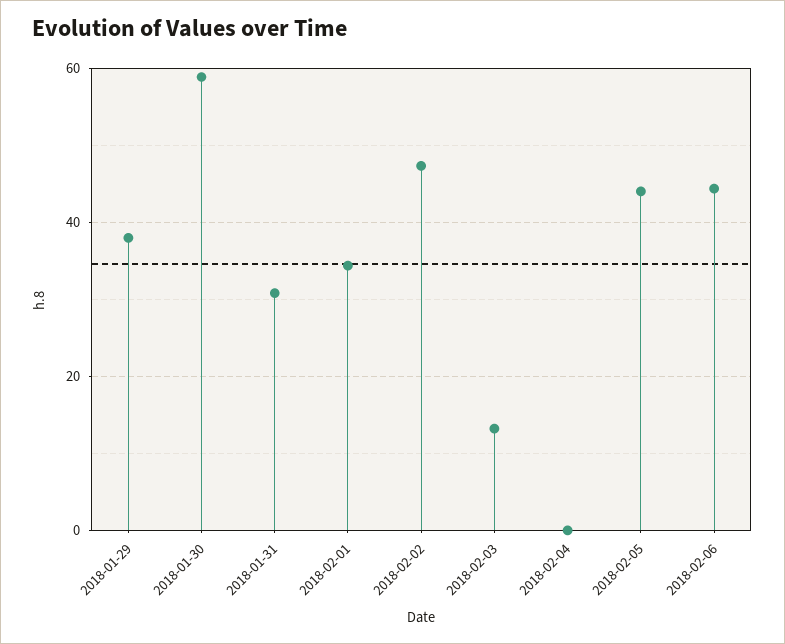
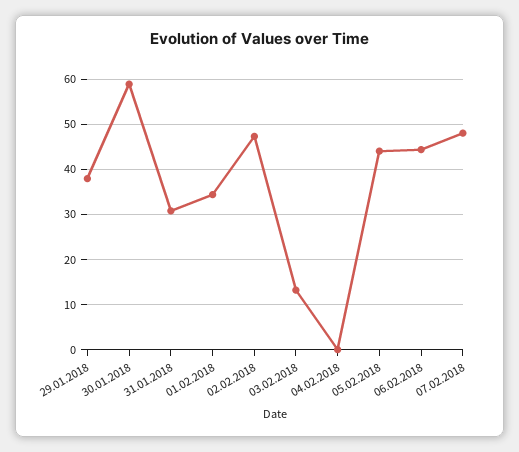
07.02.2018: none -> 48

